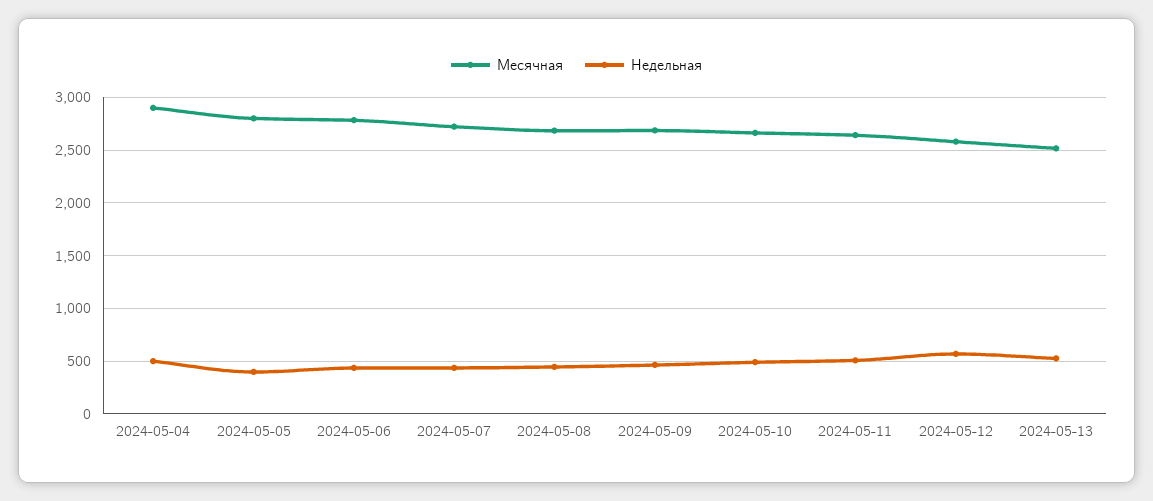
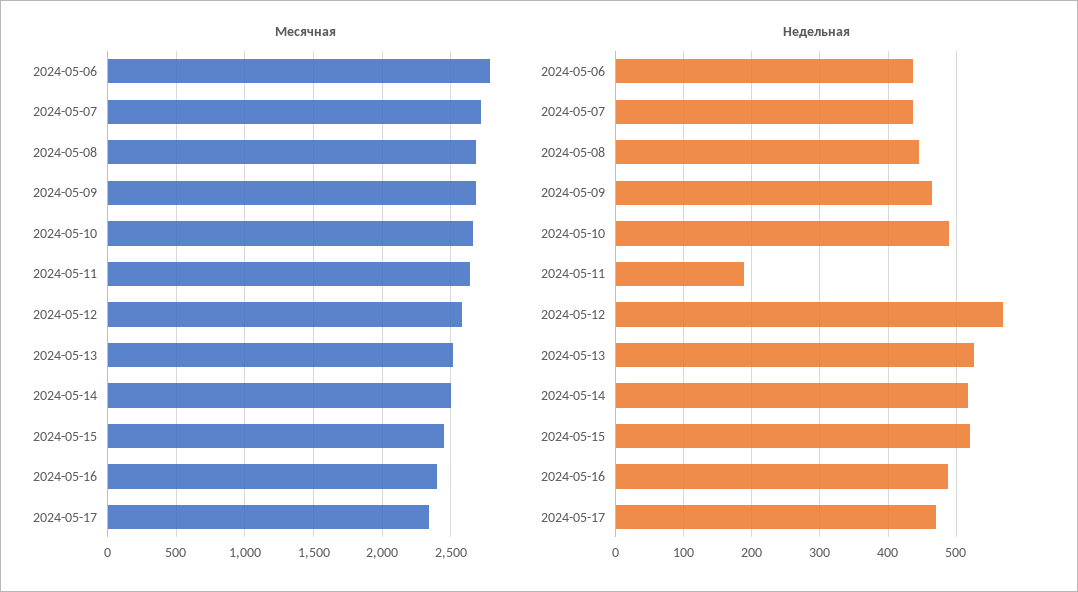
Месячная, 2024-05-04: 2900 -> none
Недельная, 2024-05-04: 500 -> none
Месячная, 2024-05-05: 2800 -> none
Недельная, 2024-05-05: 400 -> none
Недельная, 2024-05-11: 500 -> 190
Месячная, 2024-05-14: none -> 2500
Месячная, 2024-05-15: none -> 2450
Месячная, 2024-05-16: none -> 2400
Месячная, 2024-05-17: none -> 2350
Недельная, 2024-05-14: none -> 520
Недельная, 2024-05-15: none -> 520
Недельная, 2024-05-16: none -> 490
Недельная, 2024-05-17: none -> 470

